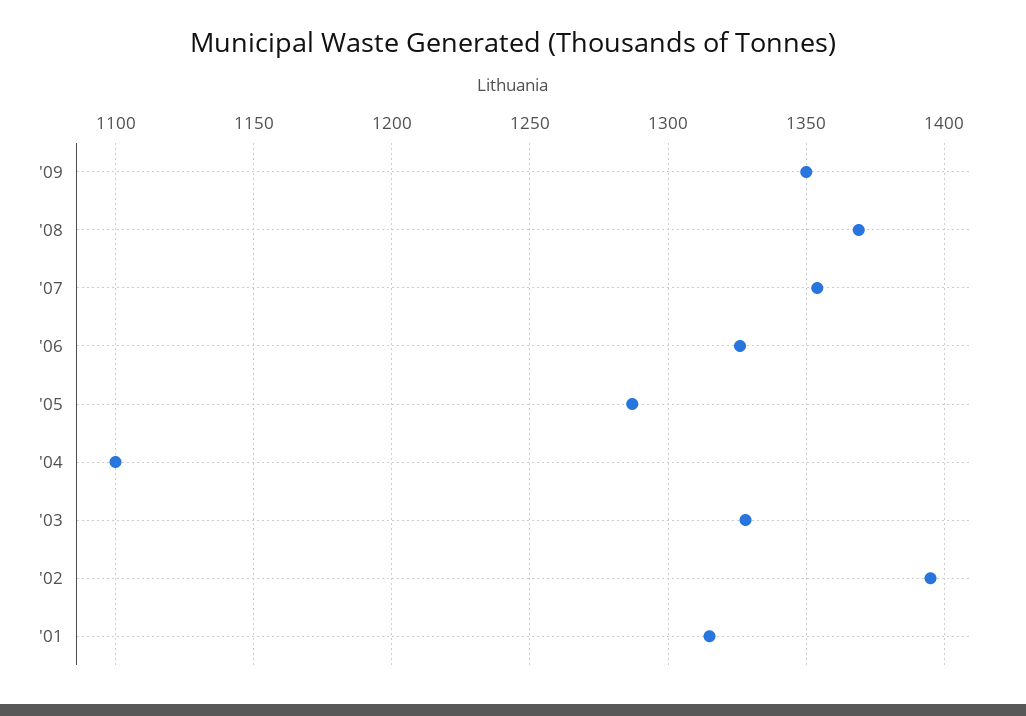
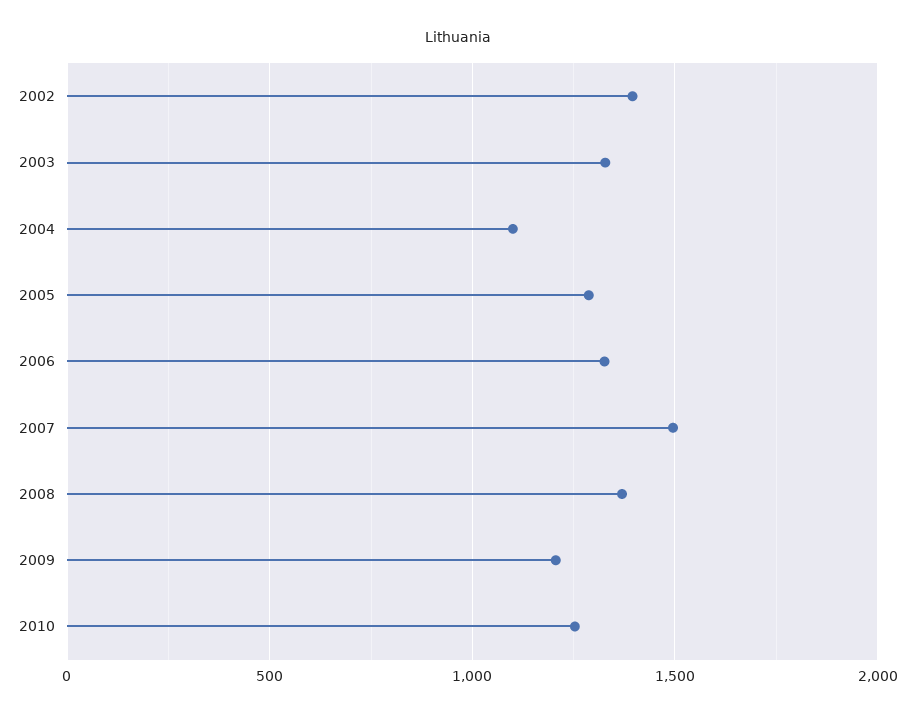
'09: 1350 -> 1200
'07: 1355 -> 1500
'01: 1315 -> none
2010: none -> 1250

